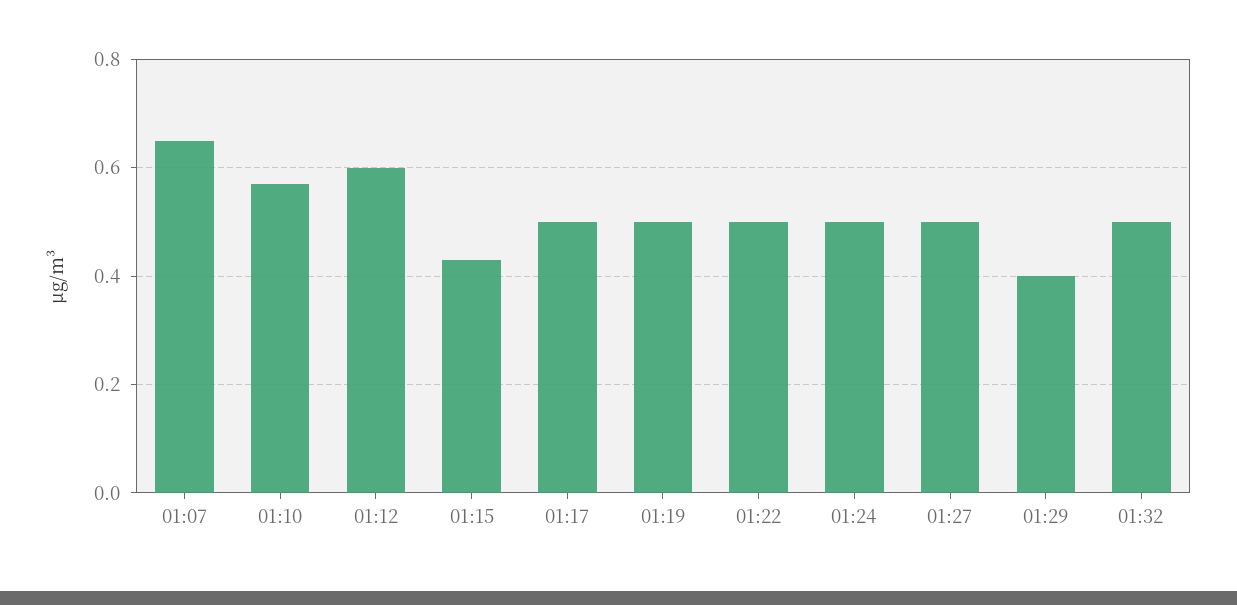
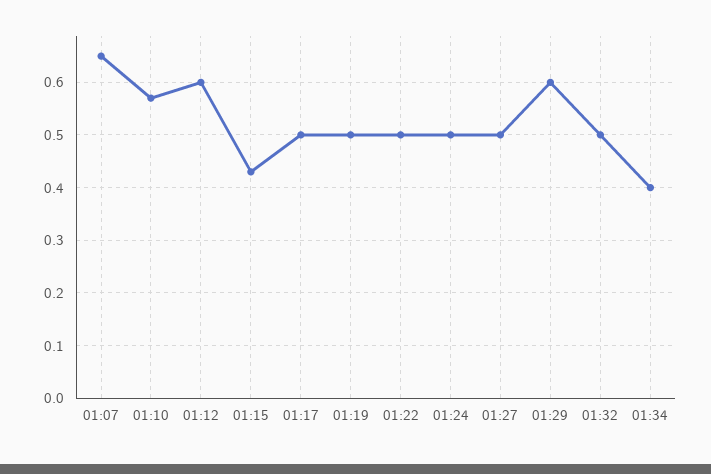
01:29: 0.4 -> 0.6
01:34: none -> 0.4

